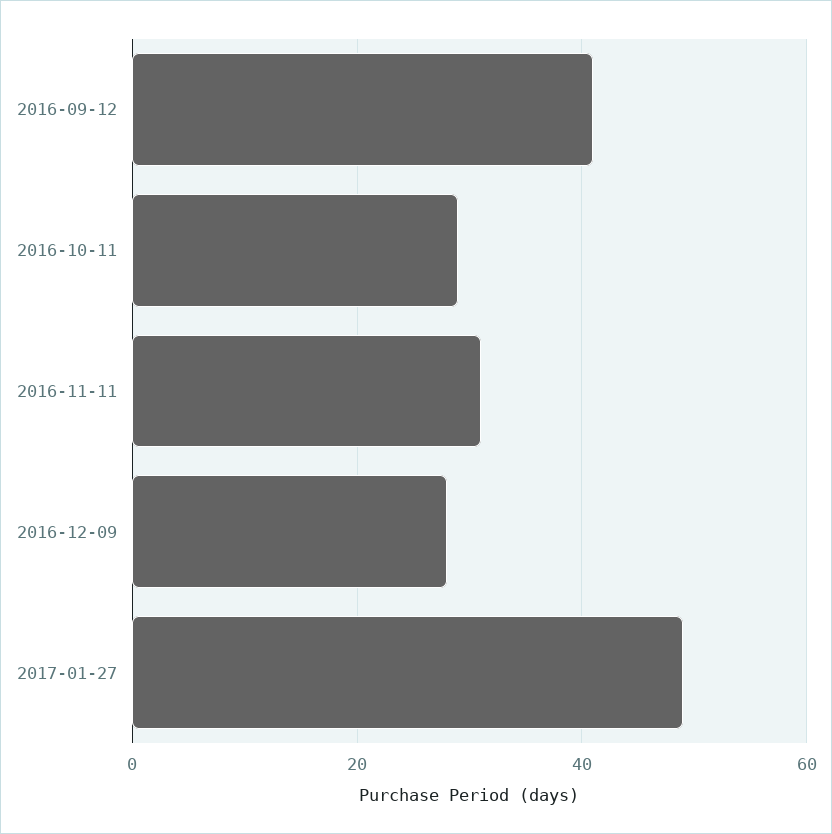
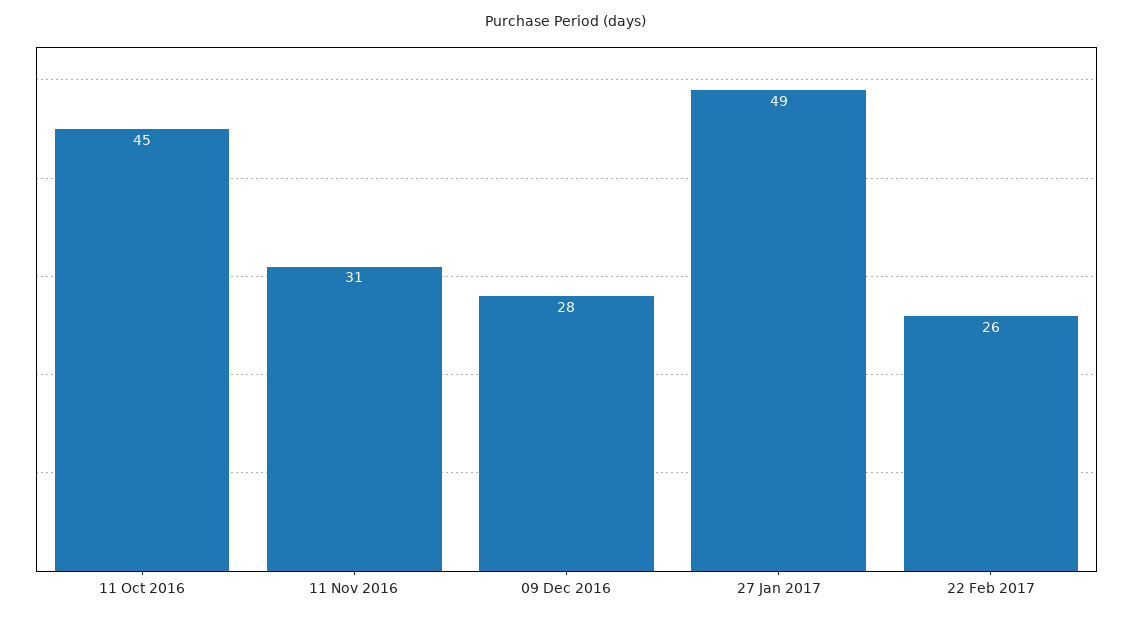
2016-09-12: 40 -> none
2016-10-11: 30 -> 45
22 Feb 2017: none -> 26

